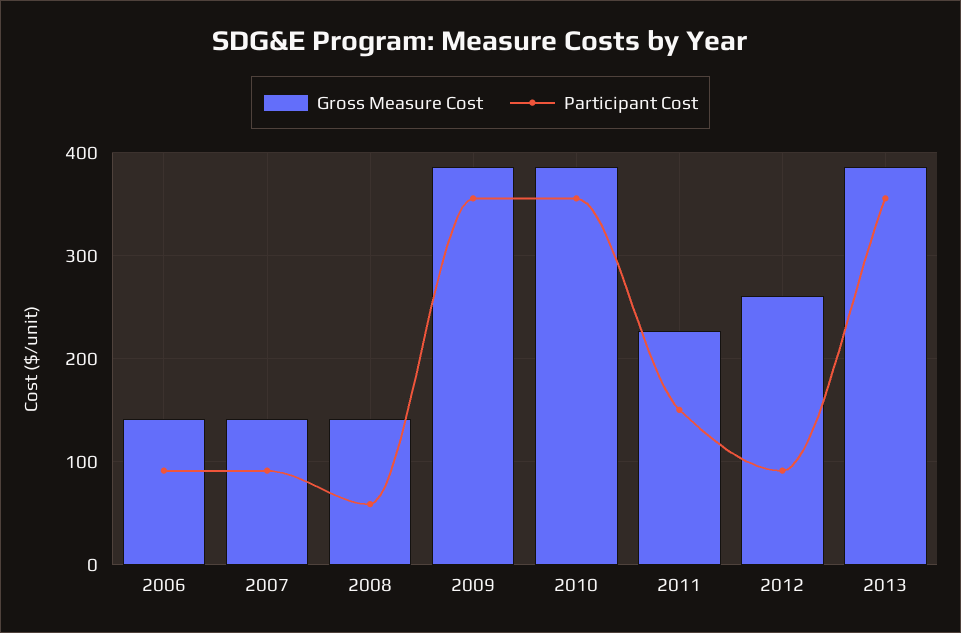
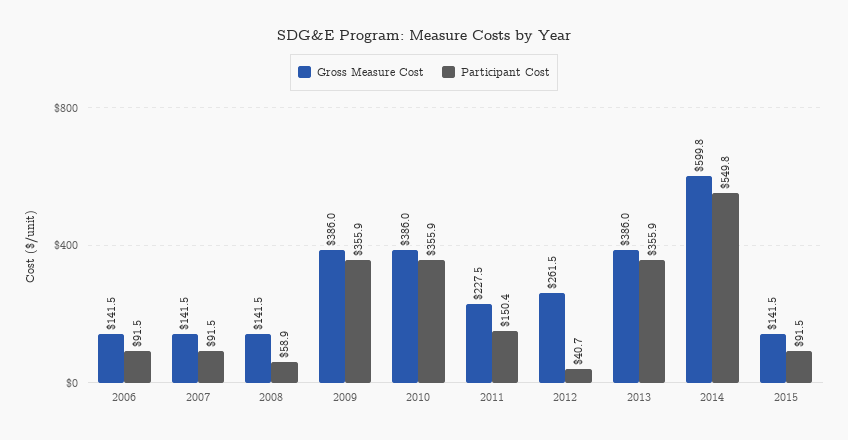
Participant Cost, 2012: 90 -> 40.7
Gross Measure Cost, 2014: none -> 599.8
Participant Cost, 2014: none -> 549.8
Gross Measure Cost, 2015: none -> 141.5
Participant Cost, 2015: none -> 91.5

